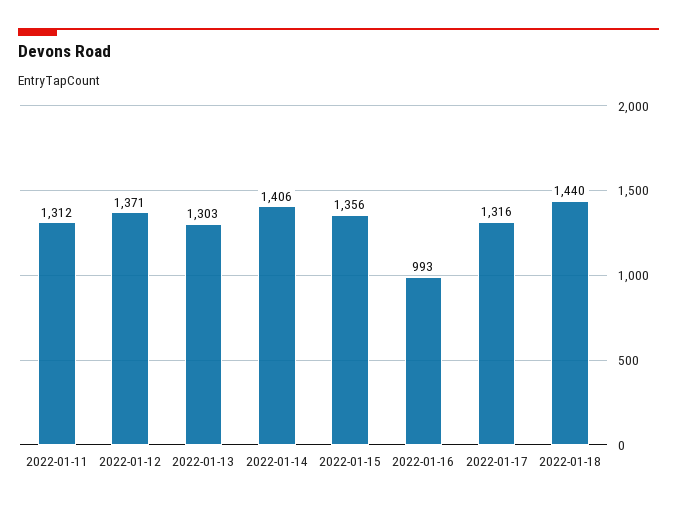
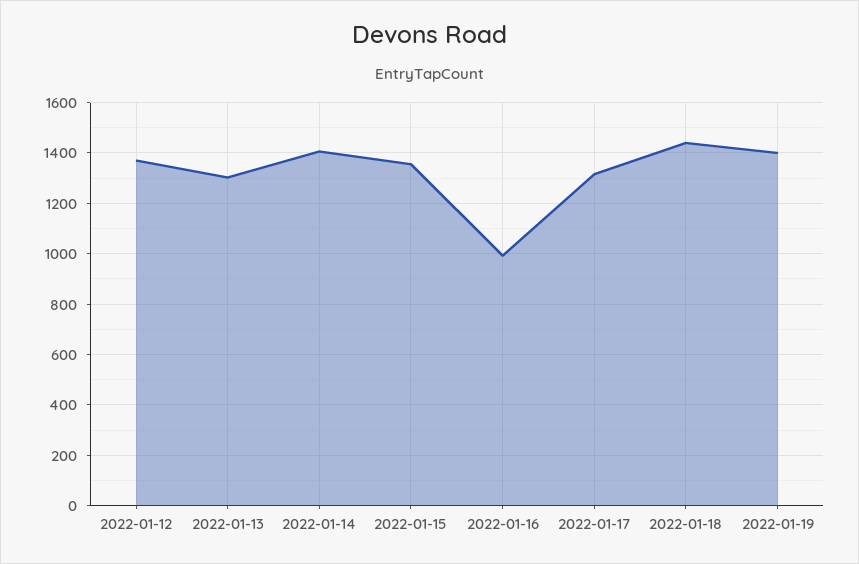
2022-01-11: 1312 -> none
2022-01-19: none -> 1400

